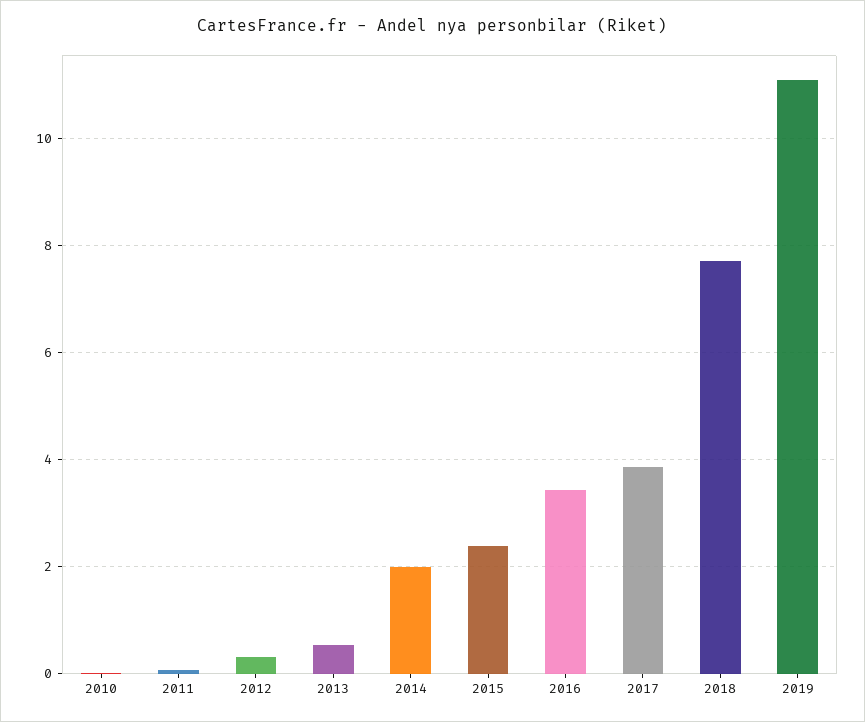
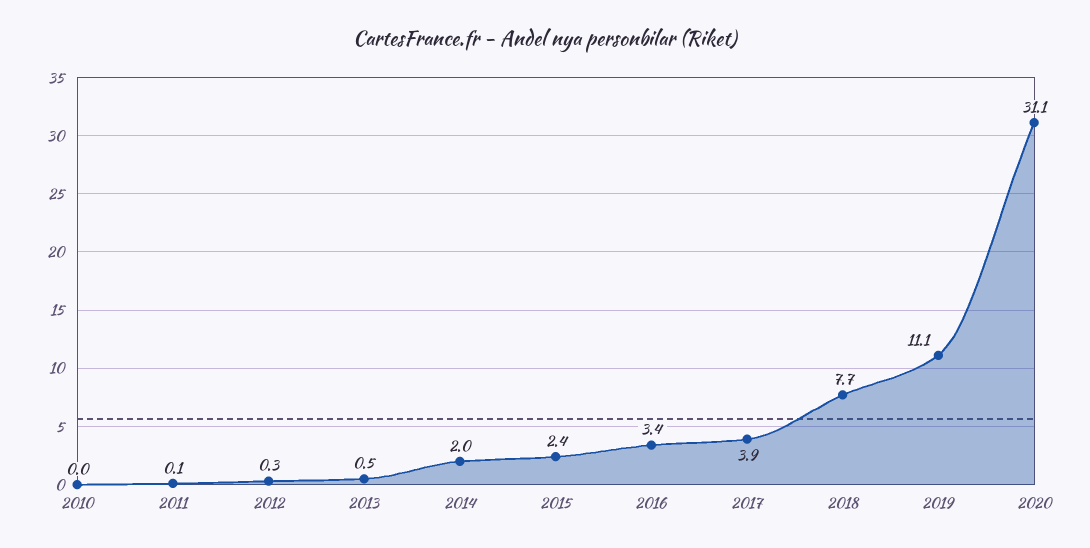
2020: none -> 31.1

